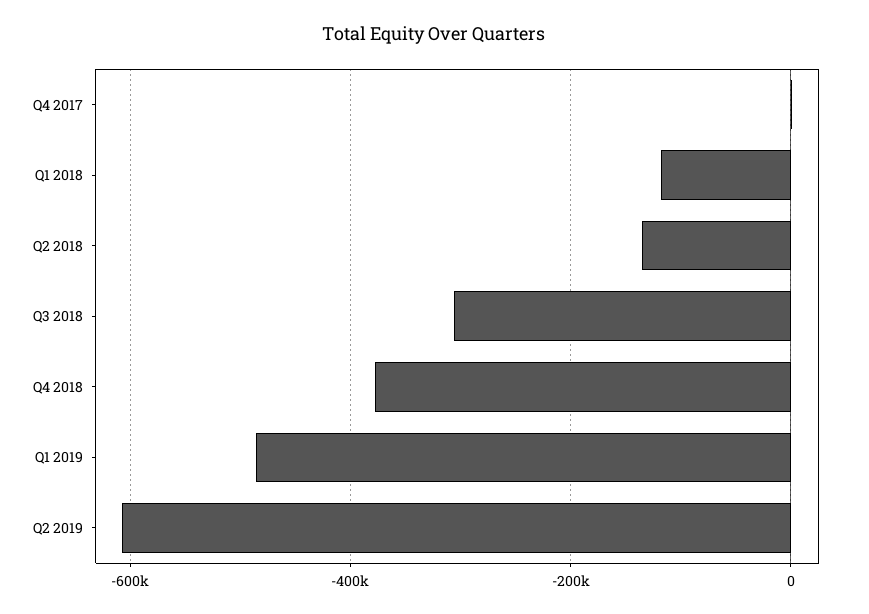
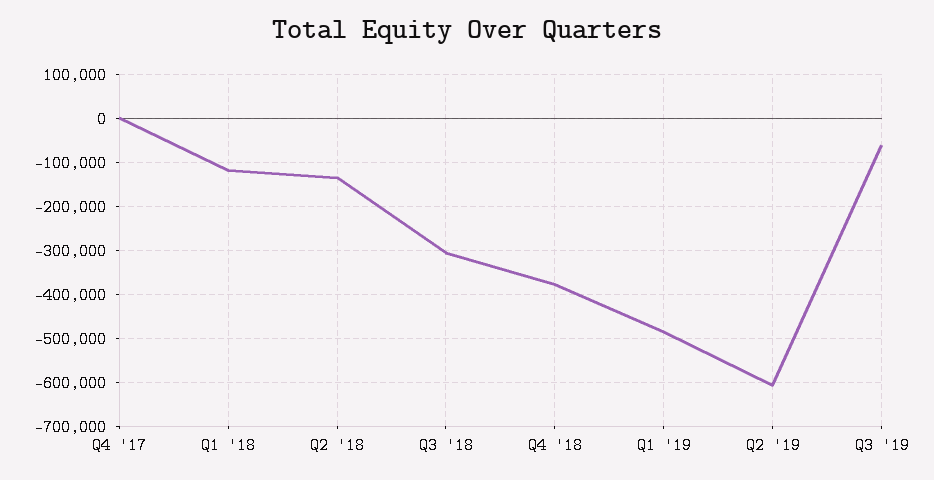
Q3 '19: none -> -60000

